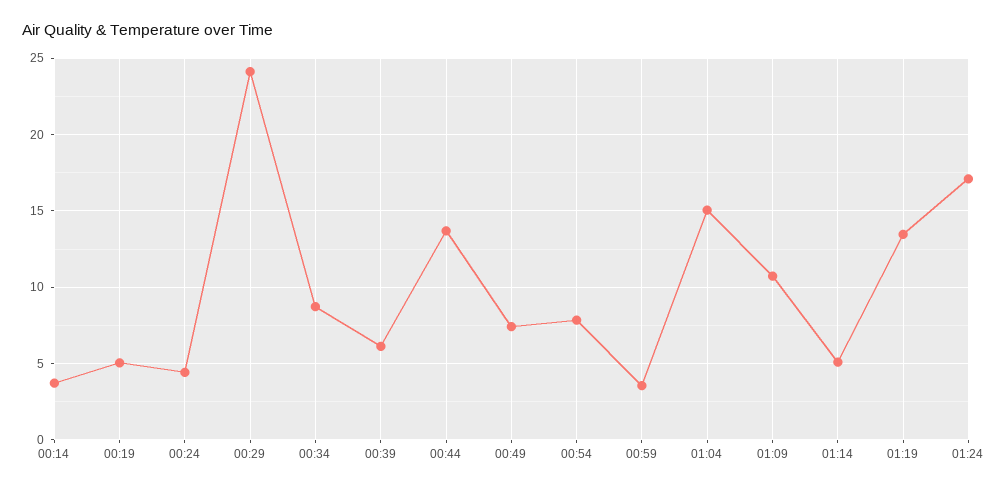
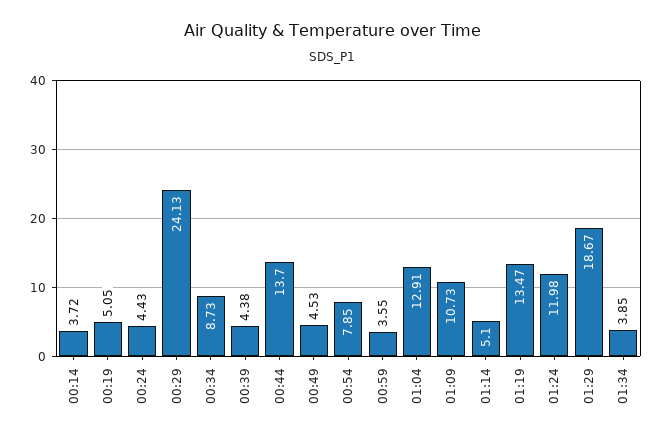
00:39: 6 -> 4.38
00:49: 7.5 -> 4.53
01:04: 15 -> 12.91
01:24: 17 -> 11.98
01:29: none -> 18.67
01:34: none -> 3.85

